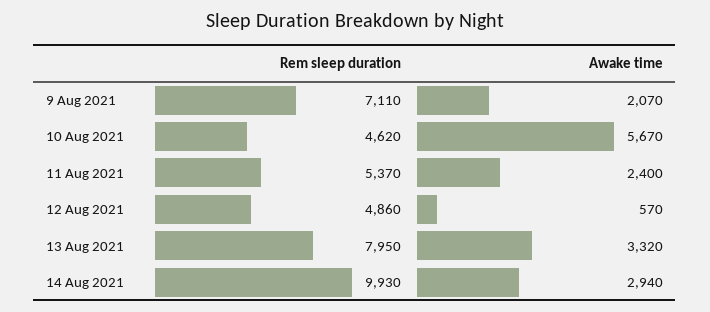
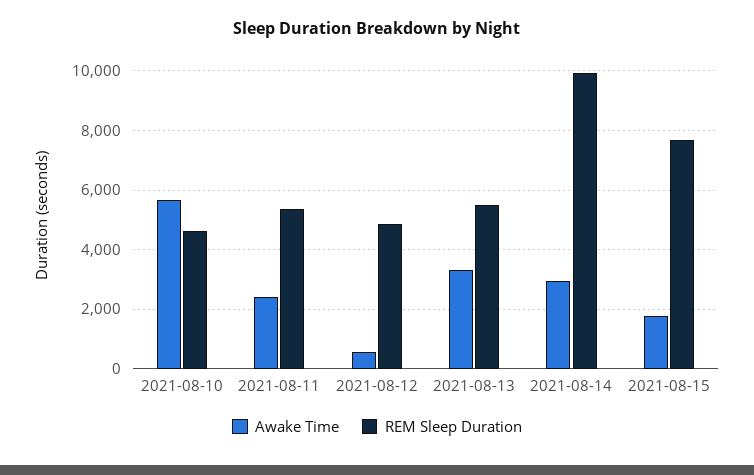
Rem sleep duration, 9 Aug 2021: 7110 -> none
Awake time, 9 Aug 2021: 2070 -> none
Rem sleep duration, 13 Aug 2021: 7950 -> 5500
Awake time, 2021-08-15: none -> 1750
Rem sleep duration, 2021-08-15: none -> 7750

